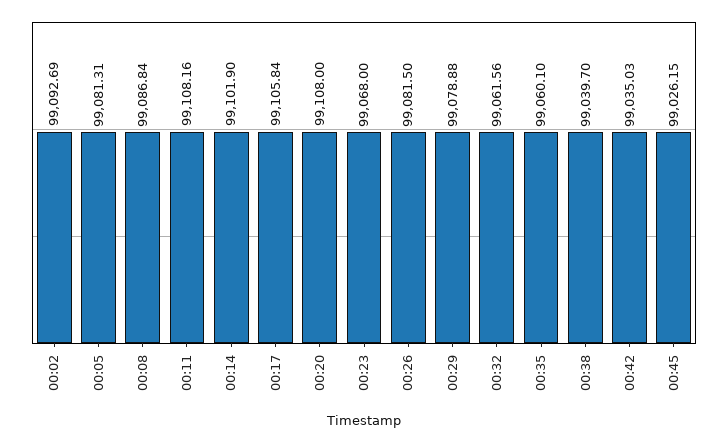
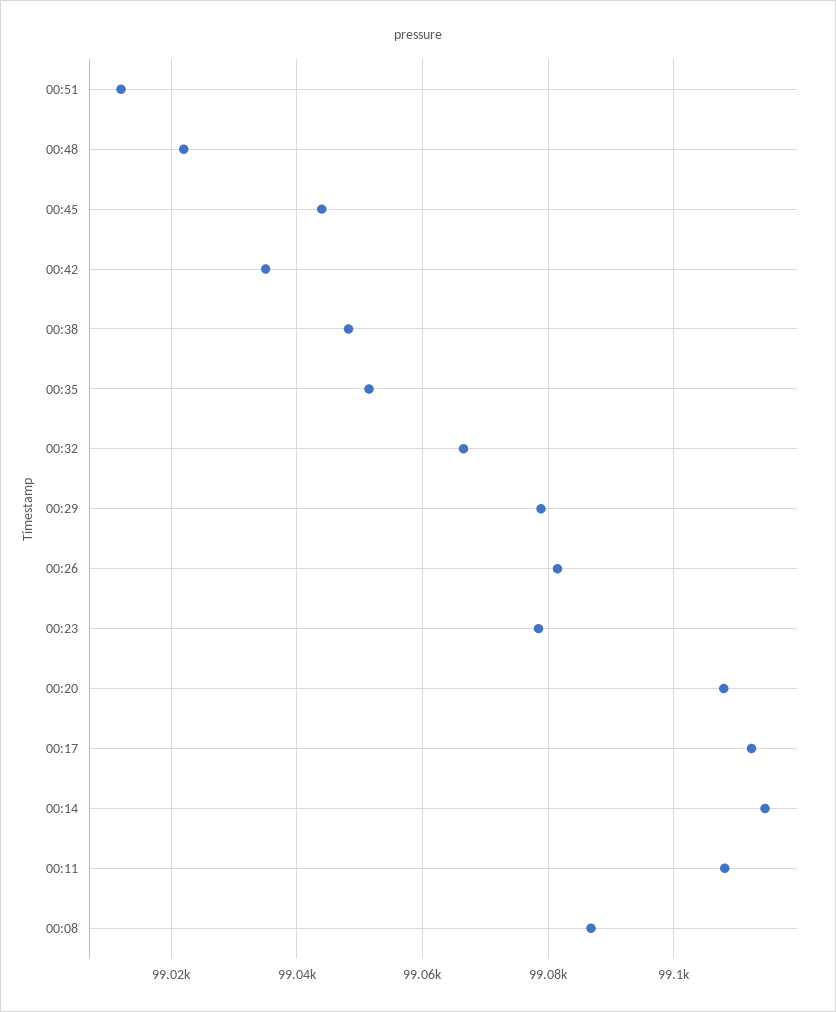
00:02: 99092.69 -> none
00:05: 99081.31 -> none
00:14: 99101.9 -> 99114
00:17: 99105.84 -> 99112
00:23: 99068 -> 99078
00:32: 99061.56 -> 99066
00:35: 99060.1 -> 99052
00:38: 99039.7 -> 99048
00:45: 99026.15 -> 99044
00:51: none -> 99012
00:48: none -> 99022

